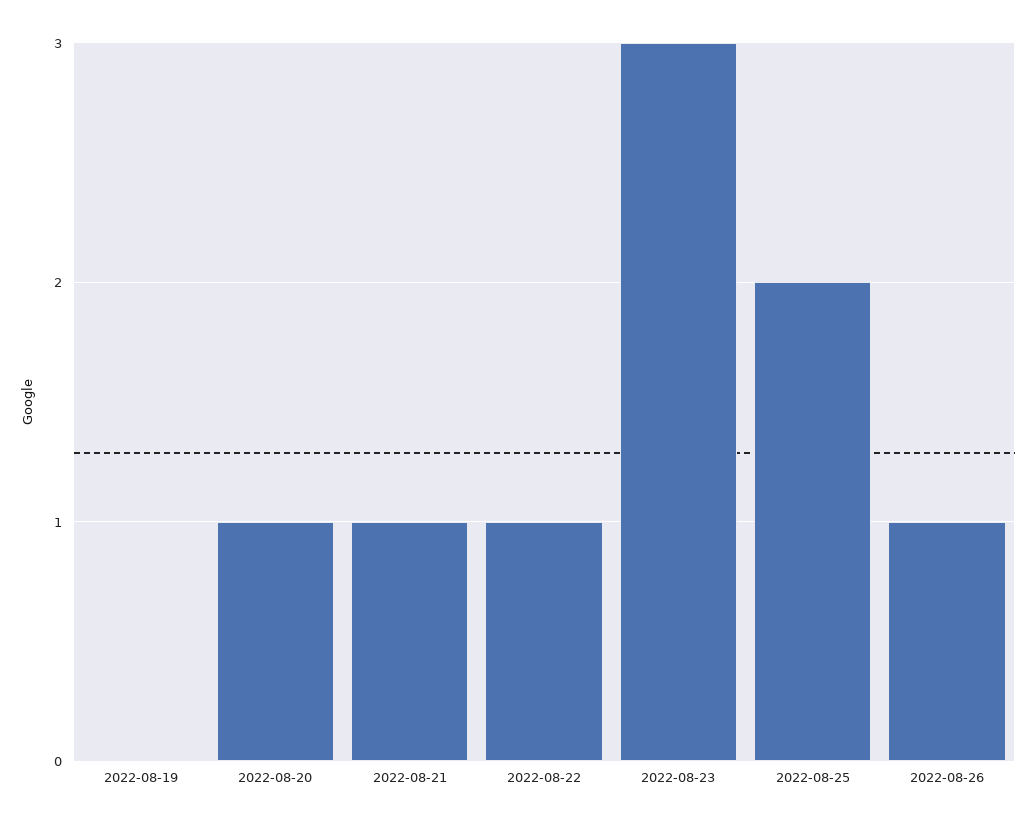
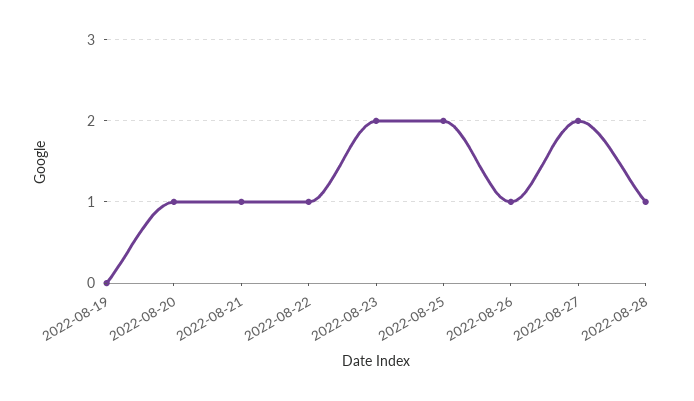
2022-08-23: 3 -> 2
2022-08-27: none -> 2
2022-08-28: none -> 1

